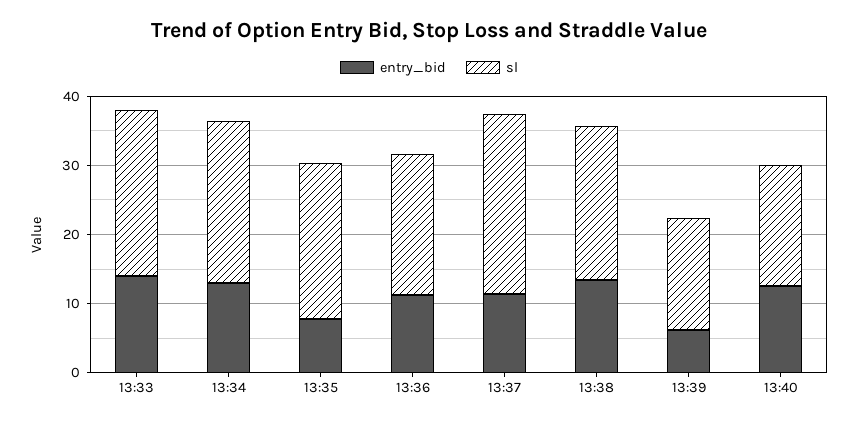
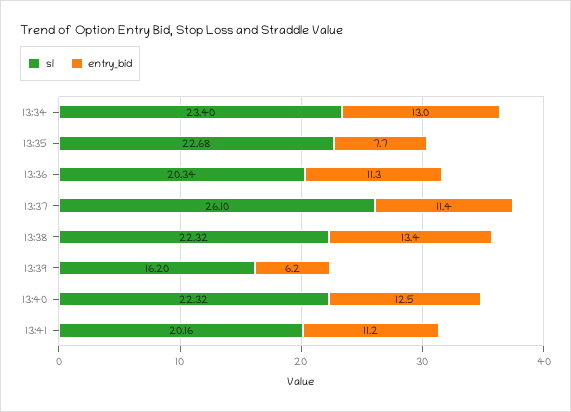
entry_bid, 13:33: 14 -> none
sl, 13:33: 24 -> none
sl, 13:40: 18 -> 22.32
sl, 13:41: none -> 20.16
entry_bid, 13:41: none -> 11.2

